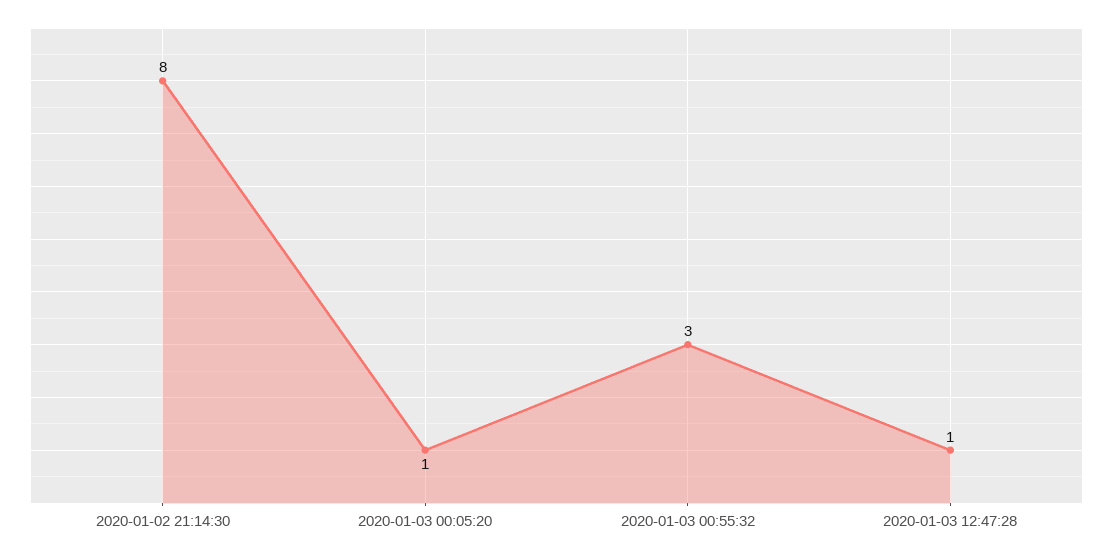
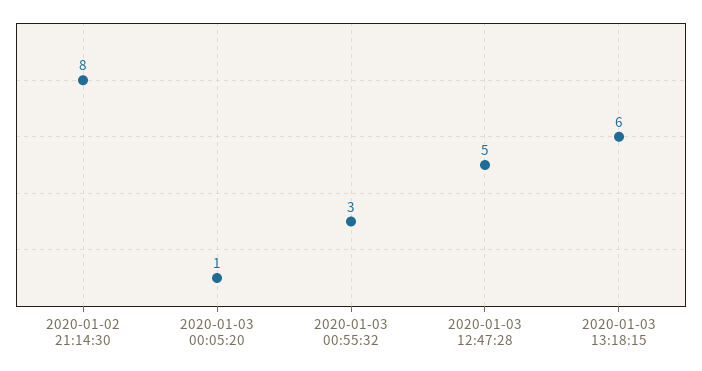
2020-01-03 12:47:28: 1 -> 5
2020-01-03 13:18:15: none -> 6

